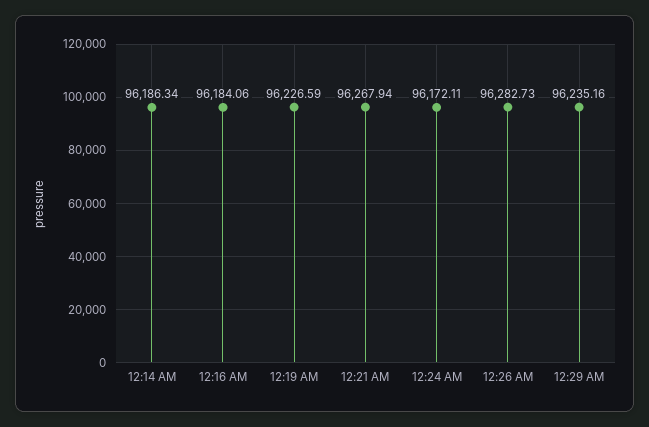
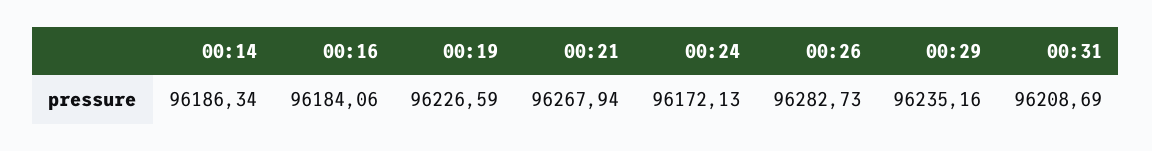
12:24 AM: 96172.11 -> 96172.13
00:31: none -> 96208.69

